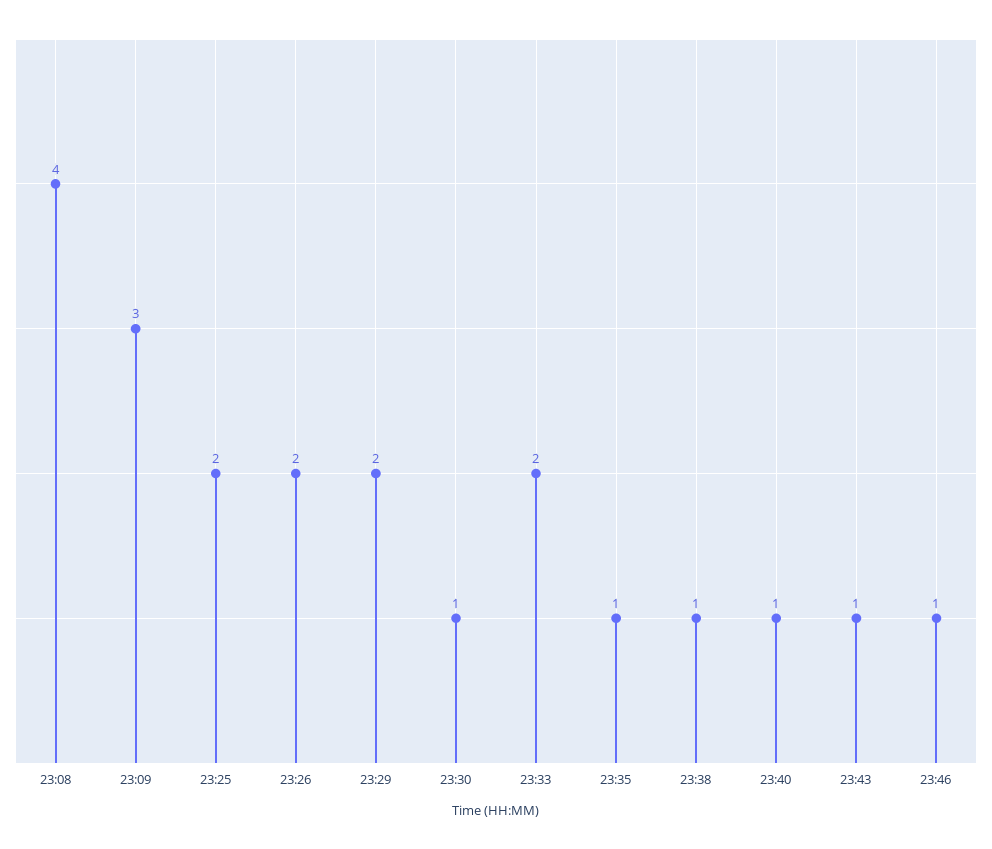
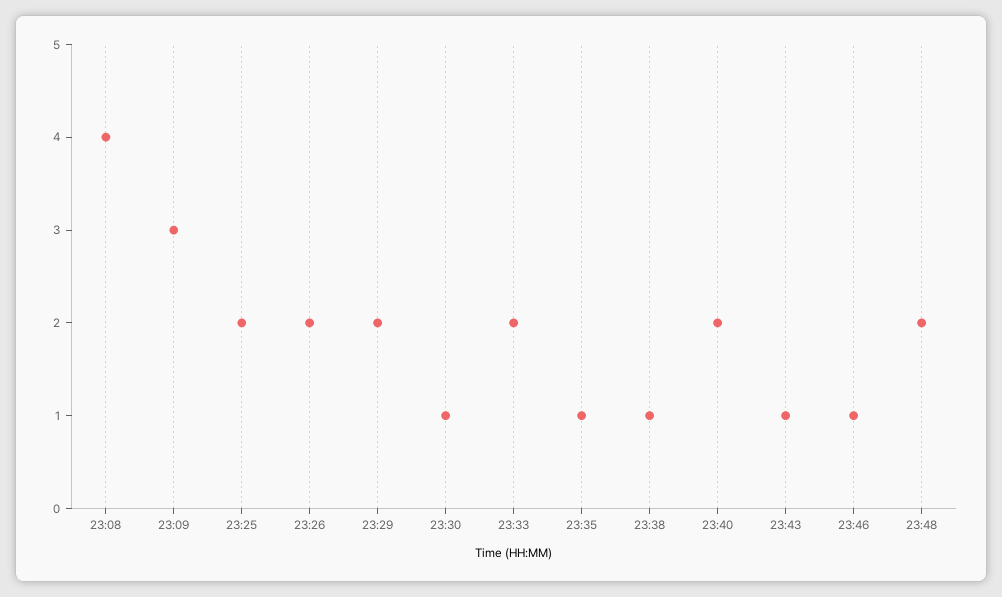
23:40: 1 -> 2
23:48: none -> 2

